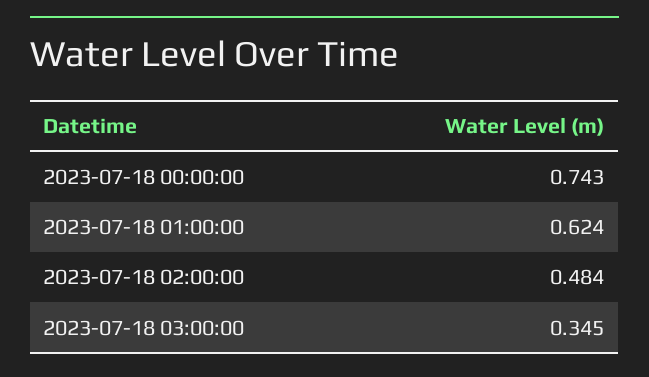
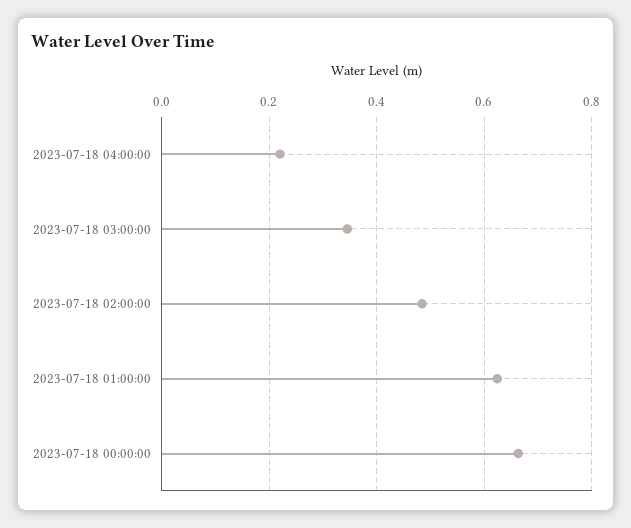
2023-07-18 00:00:00: 0.743 -> 0.66
2023-07-18 04:00:00: none -> 0.22

